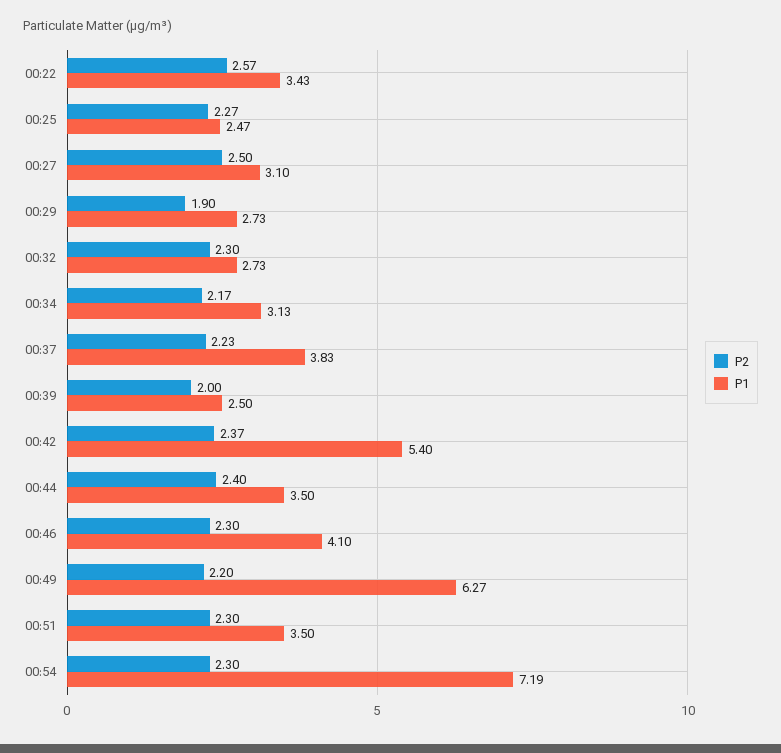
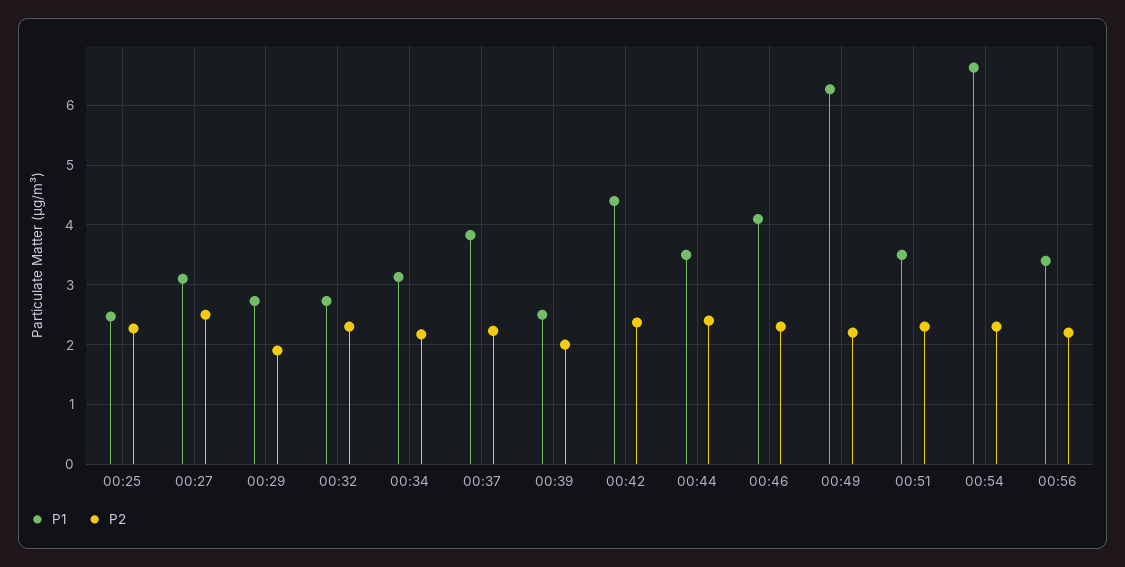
P2, 00:22: 2.57 -> none
P1, 00:22: 3.43 -> none
P1, 00:42: 5.4 -> 4.4
P1, 00:54: 7.19 -> 6.6
P1, 00:56: none -> 3.4
P2, 00:56: none -> 2.2

